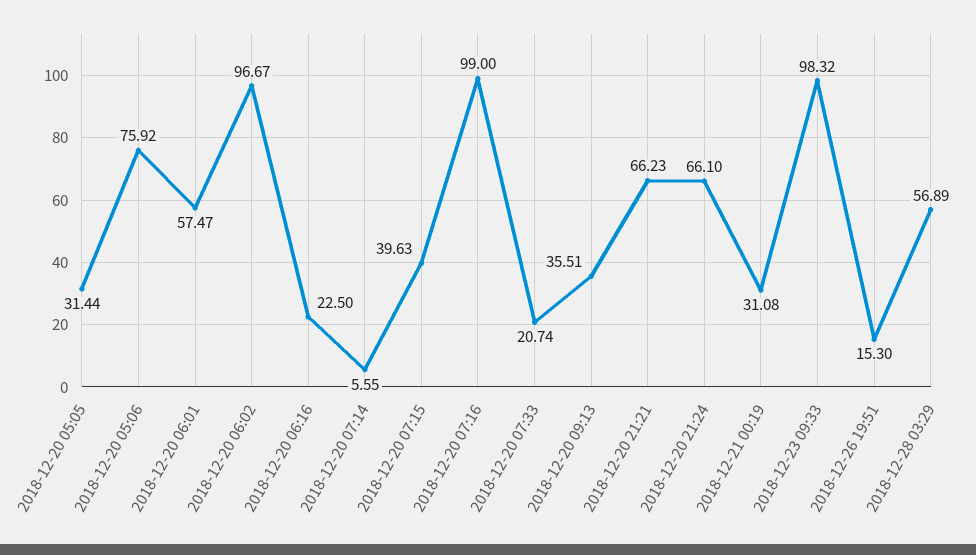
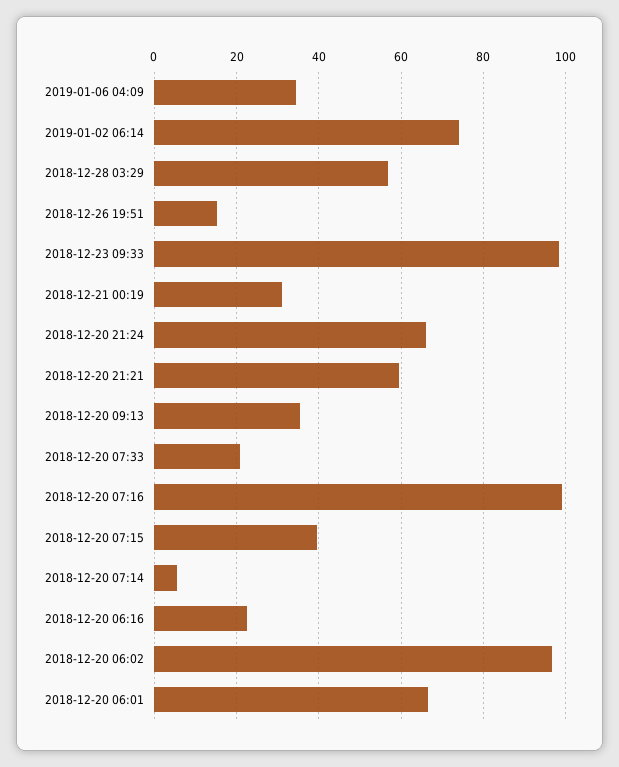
2018-12-20 05:05: 31.44 -> none
2018-12-20 05:06: 75.92 -> none
2018-12-20 06:01: 57.47 -> 66
2018-12-20 21:21: 66.23 -> 60
2019-01-06 04:09: none -> 34
2019-01-02 06:14: none -> 74

